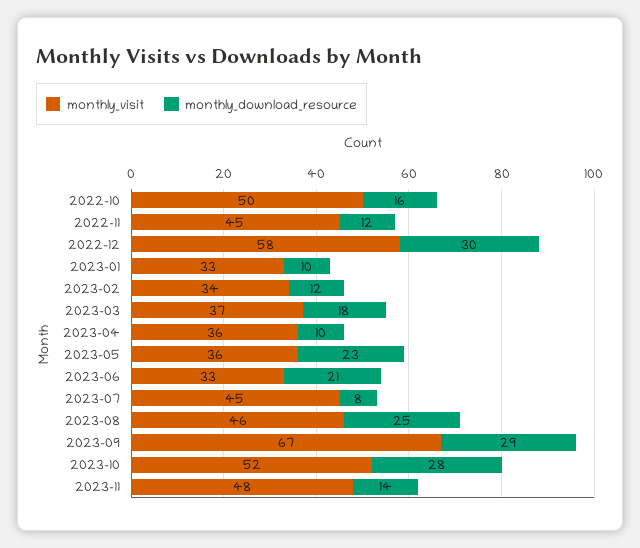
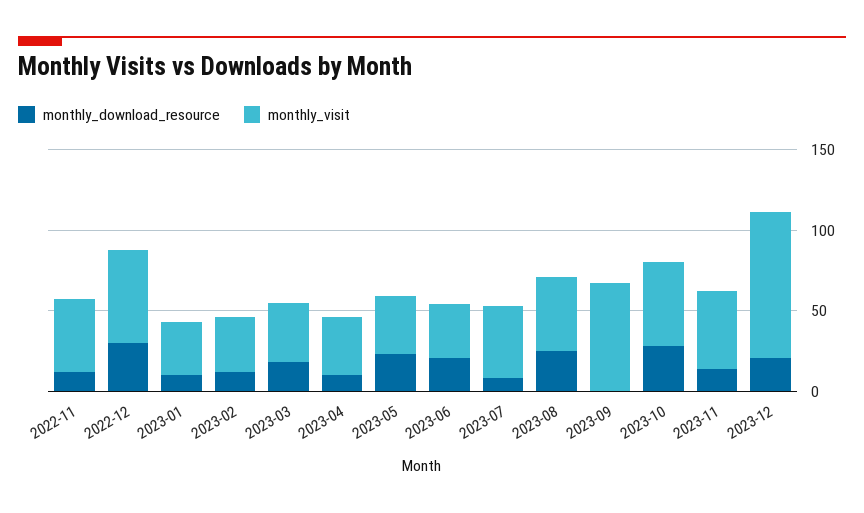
monthly_visit, 2022-10: 50 -> none
monthly_download_resource, 2022-10: 16 -> none
monthly_download_resource, 2023-09: 29 -> 0
monthly_download_resource, 2023-12: none -> 20
monthly_visit, 2023-12: none -> 90

